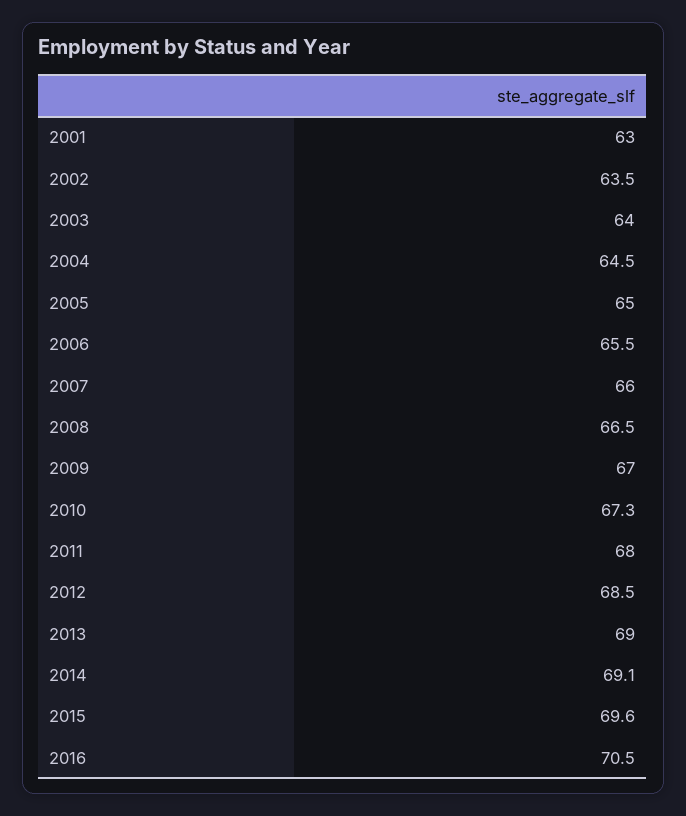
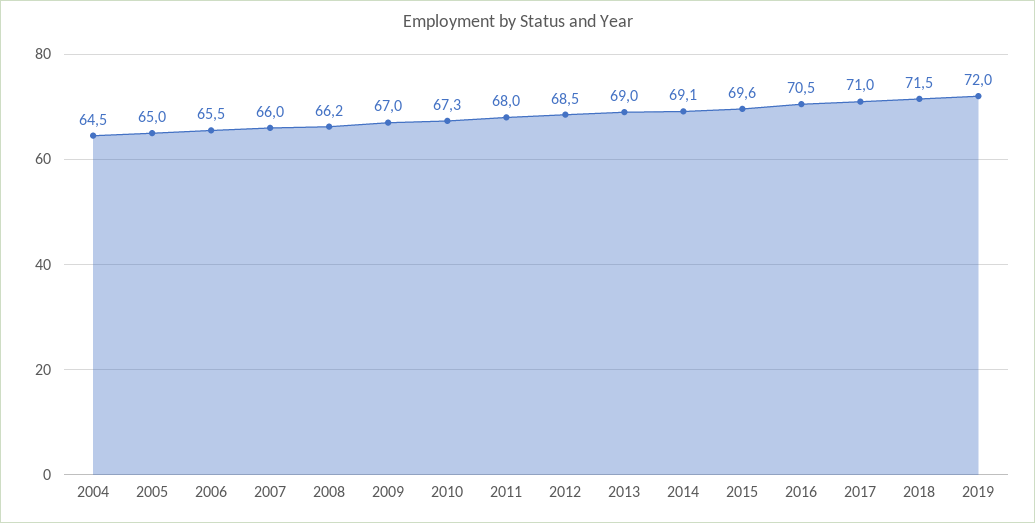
2001: 63 -> none
2002: 63.5 -> none
2003: 64 -> none
2008: 66.5 -> 66.2
2017: none -> 71
2018: none -> 71.5
2019: none -> 72

